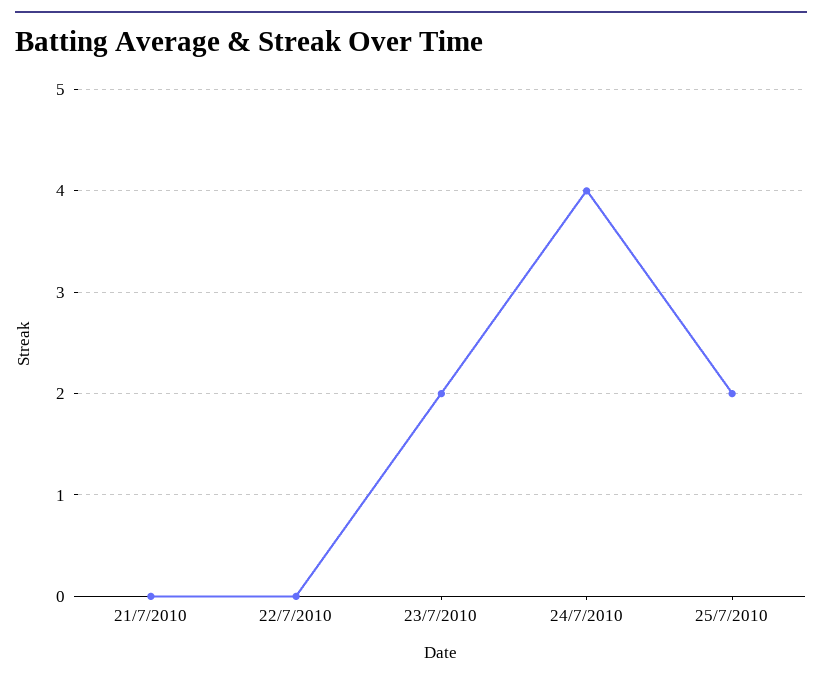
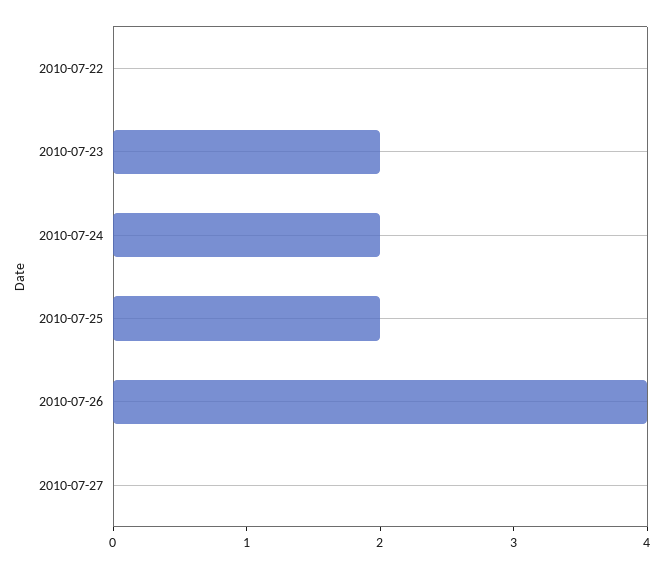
21/7/2010: 0 -> none
24/7/2010: 4 -> 2
2010-07-26: none -> 4
2010-07-27: none -> 0

